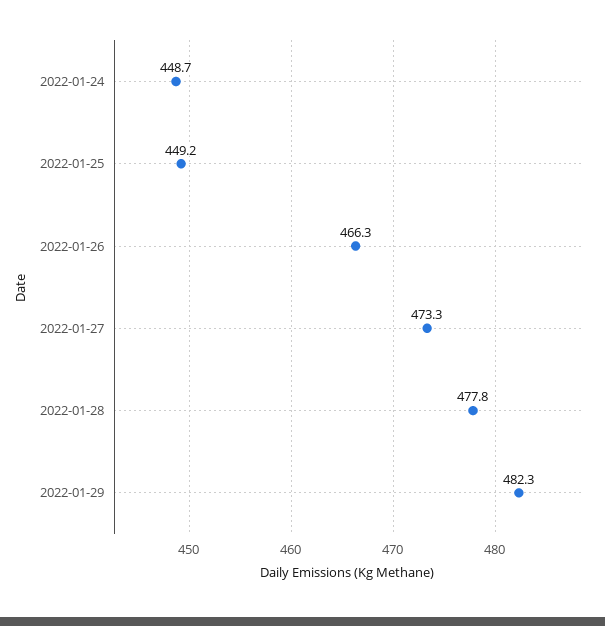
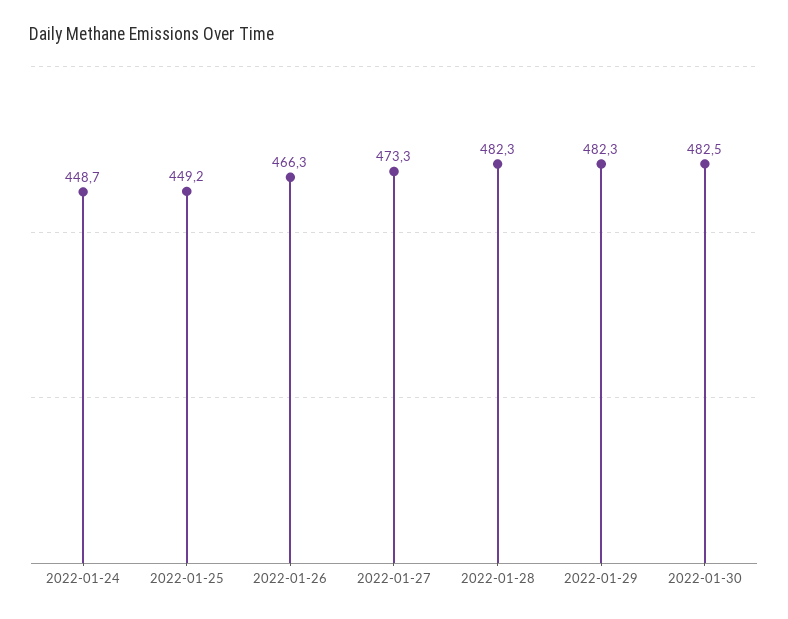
2022-01-28: 477.8 -> 482.3
2022-01-30: none -> 482.5

